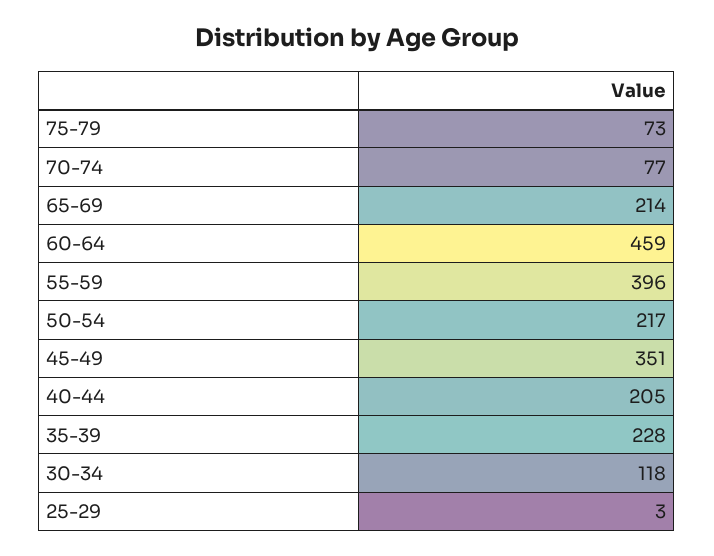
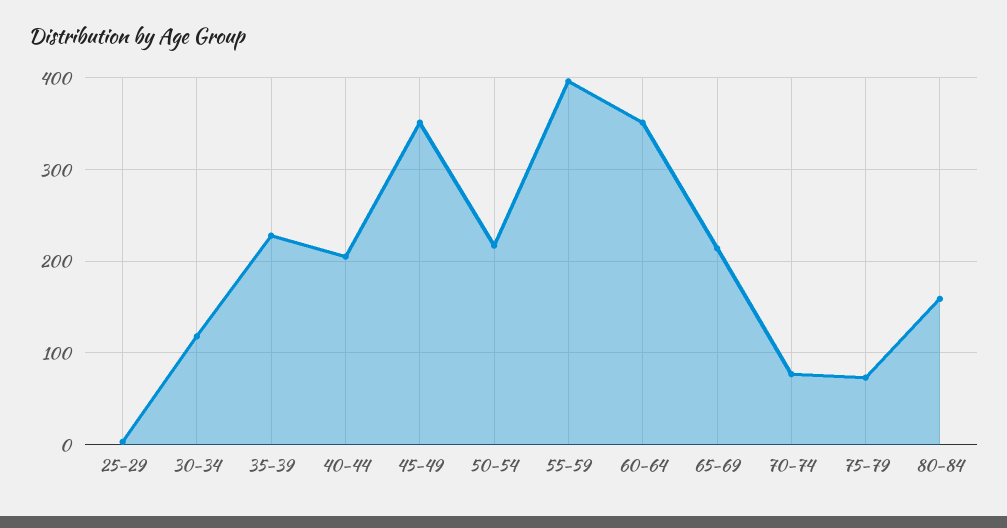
60-64: 459 -> 350
80-84: none -> 160

